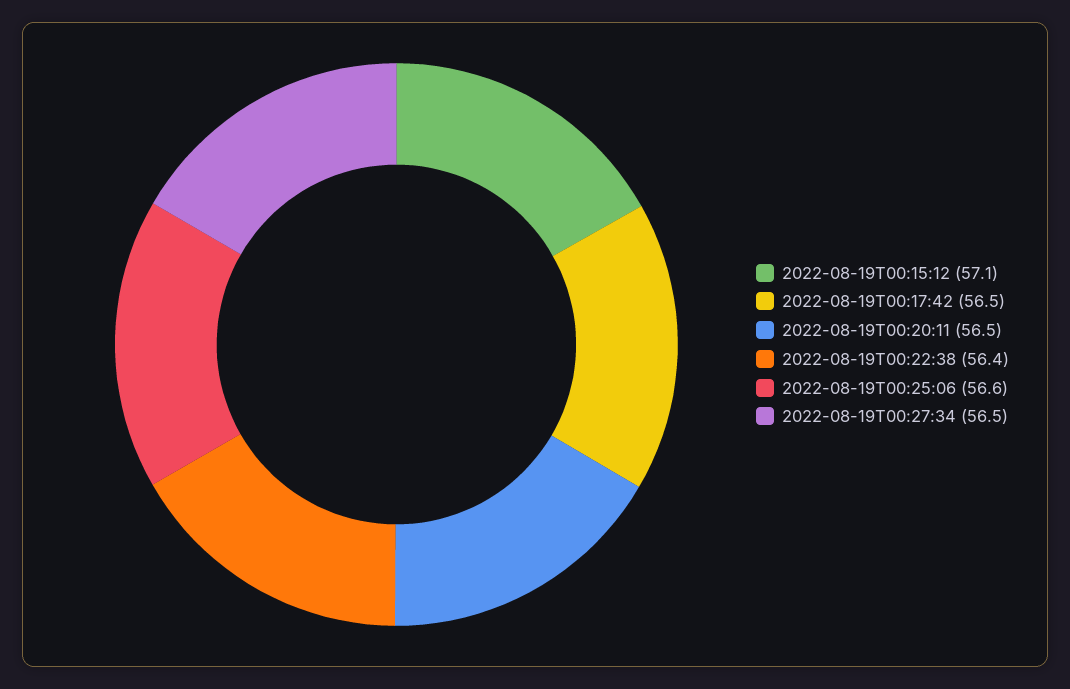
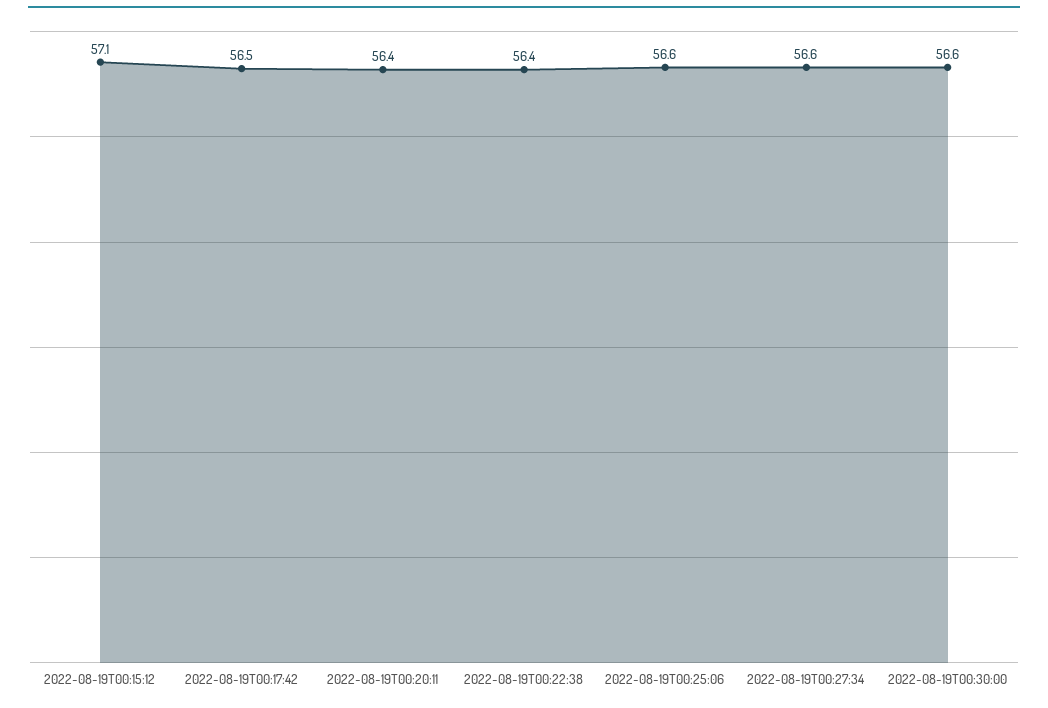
2022-08-19T00:20:11: 56.5 -> 56.4
2022-08-19T00:27:34: 56.5 -> 56.6
2022-08-19T00:30:00: none -> 56.6

